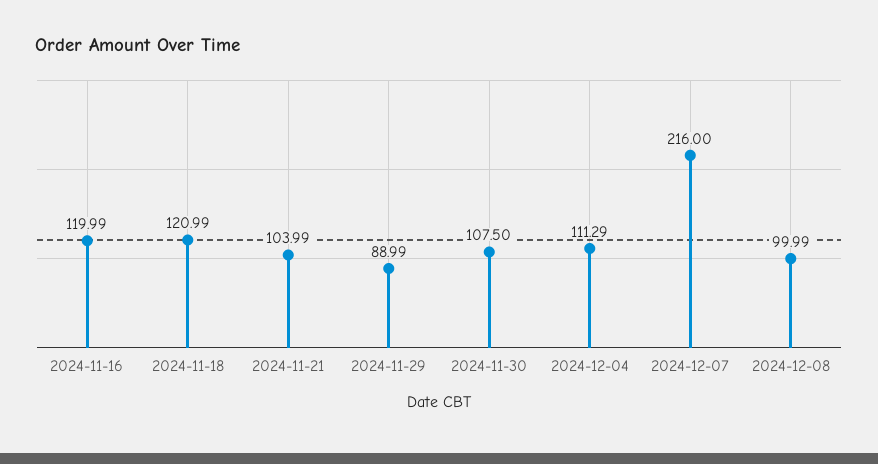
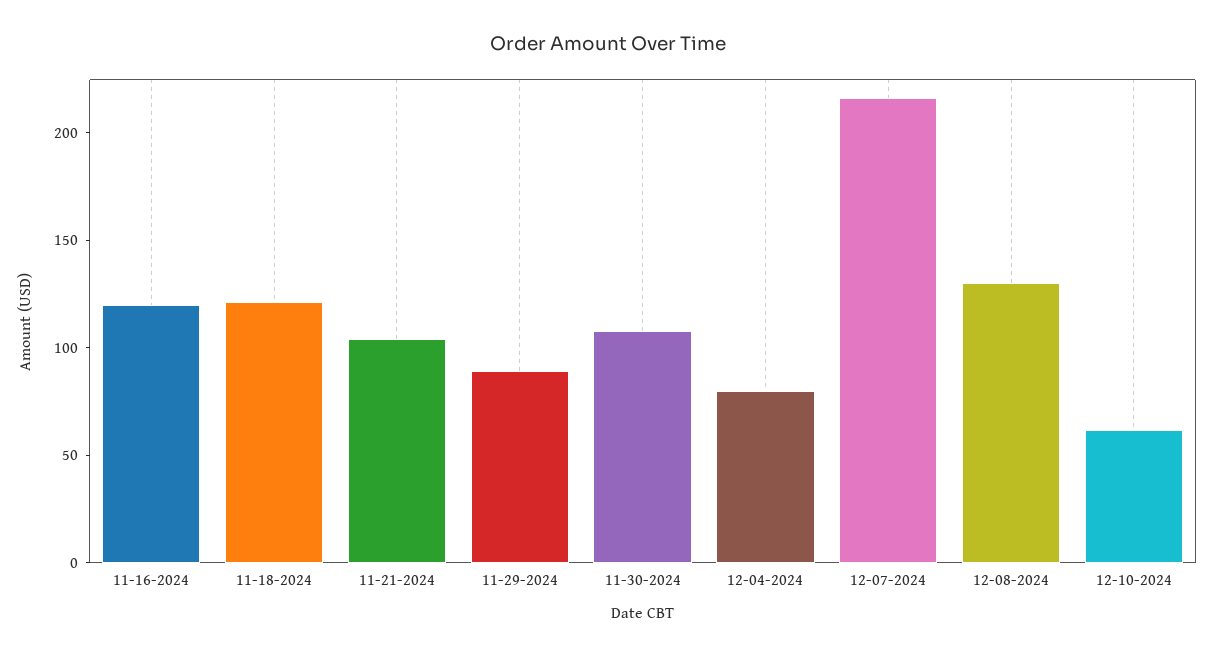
2024-12-04: 111.29 -> 80
2024-12-08: 99.99 -> 130
12-10-2024: none -> 60

